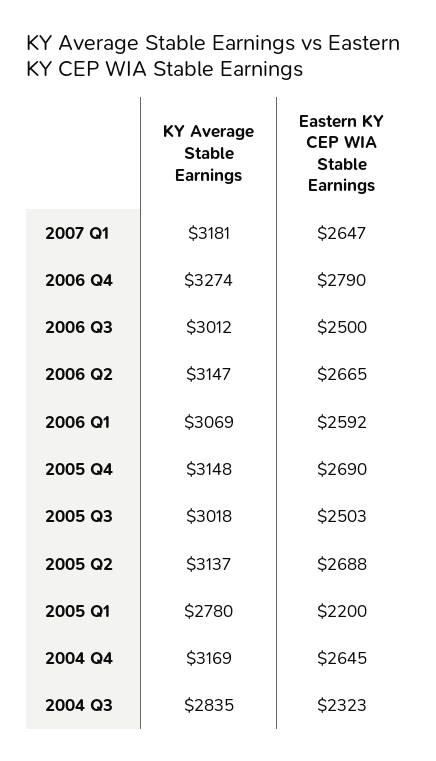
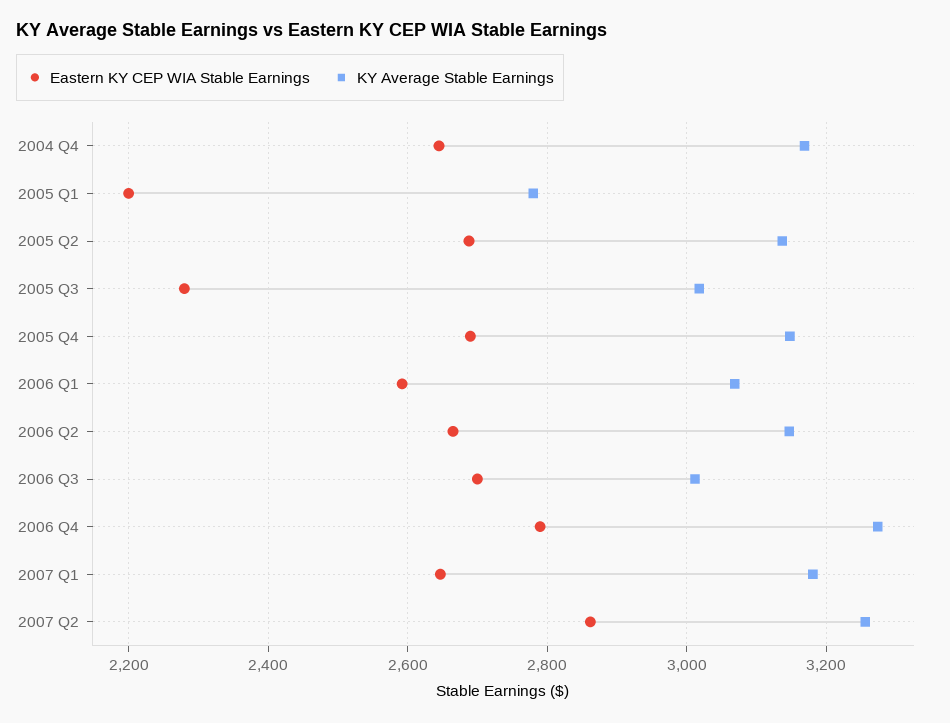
Eastern KY CEP WIA Stable Earnings, 2006 Q3: 2500 -> 2700
Eastern KY CEP WIA Stable Earnings, 2005 Q3: 2503 -> 2280
KY Average Stable Earnings, 2004 Q3: 2835 -> none
Eastern KY CEP WIA Stable Earnings, 2004 Q3: 2323 -> none
Eastern KY CEP WIA Stable Earnings, 2007 Q2: none -> 2860
KY Average Stable Earnings, 2007 Q2: none -> 3260

